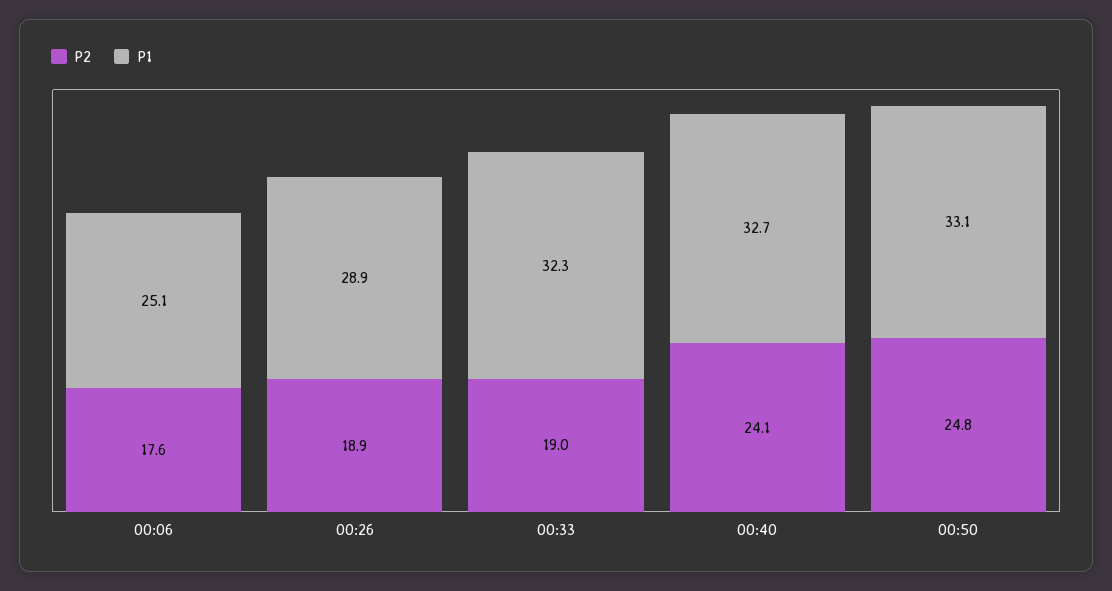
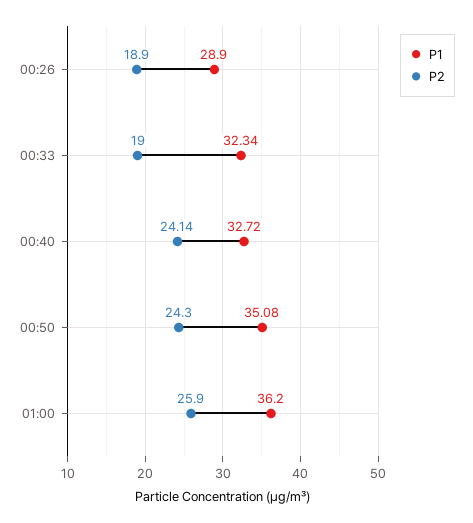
P2, 00:06: 17.6 -> none
P1, 00:06: 25.1 -> none
P2, 00:50: 24.8 -> 24.3
P1, 00:50: 33.1 -> 35.08
P1, 01:00: none -> 36.2
P2, 01:00: none -> 25.9

